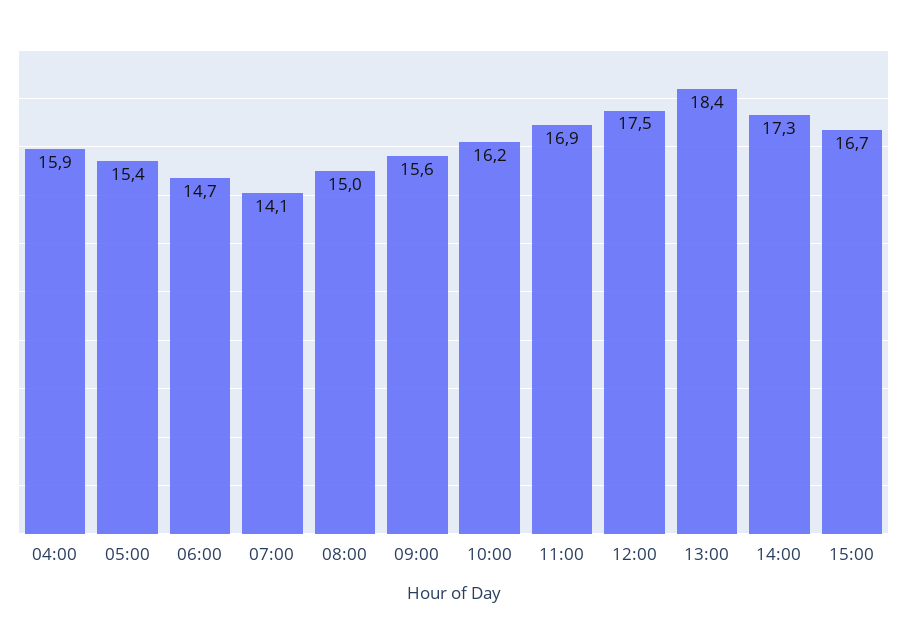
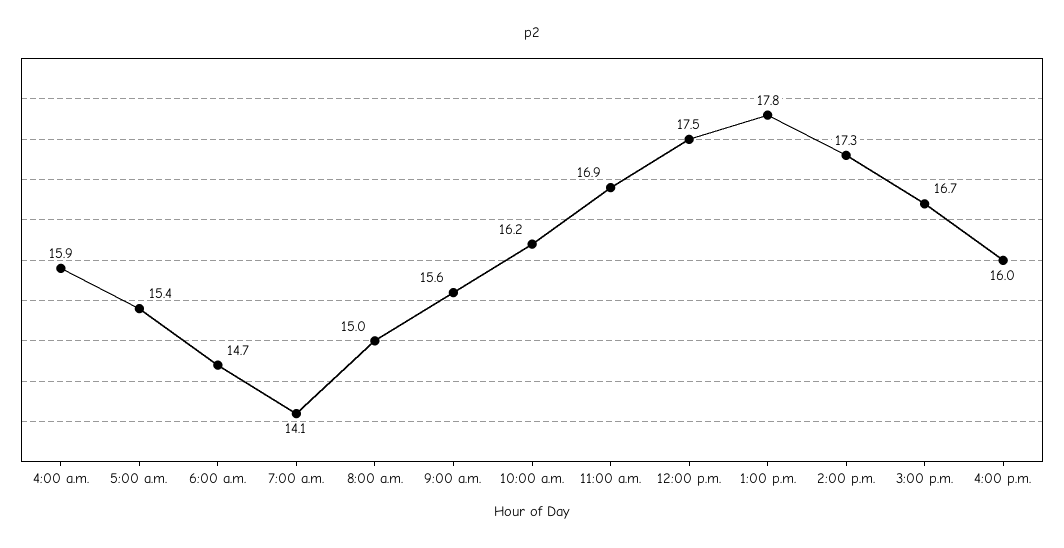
13:00: 18.4 -> 17.8
4:00 p.m.: none -> 16

